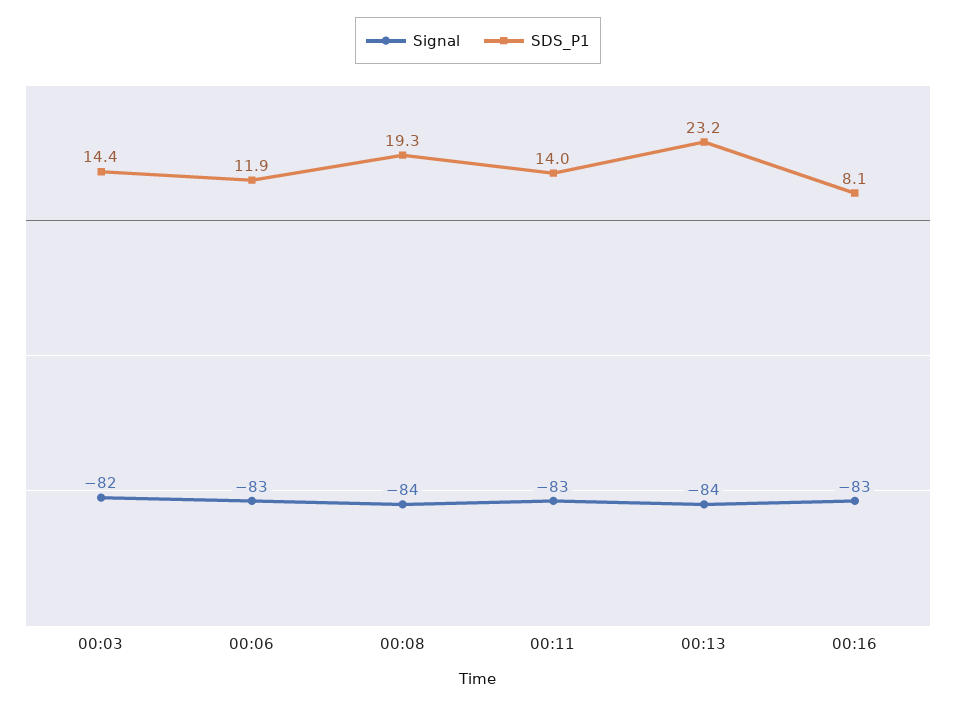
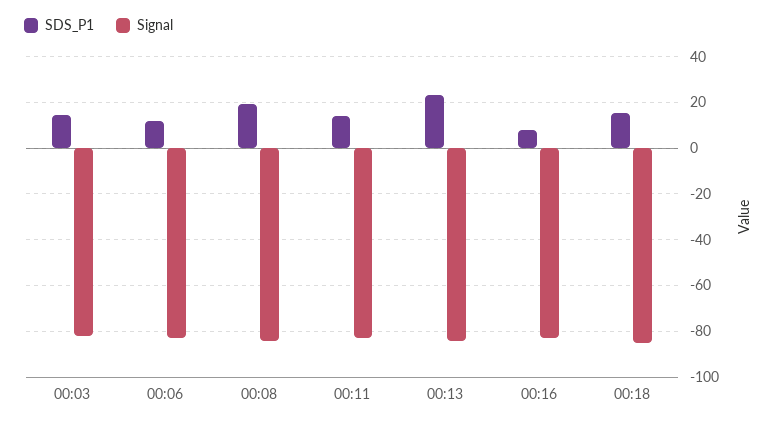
SDS_P1, 00:18: none -> 15
Signal, 00:18: none -> -85

